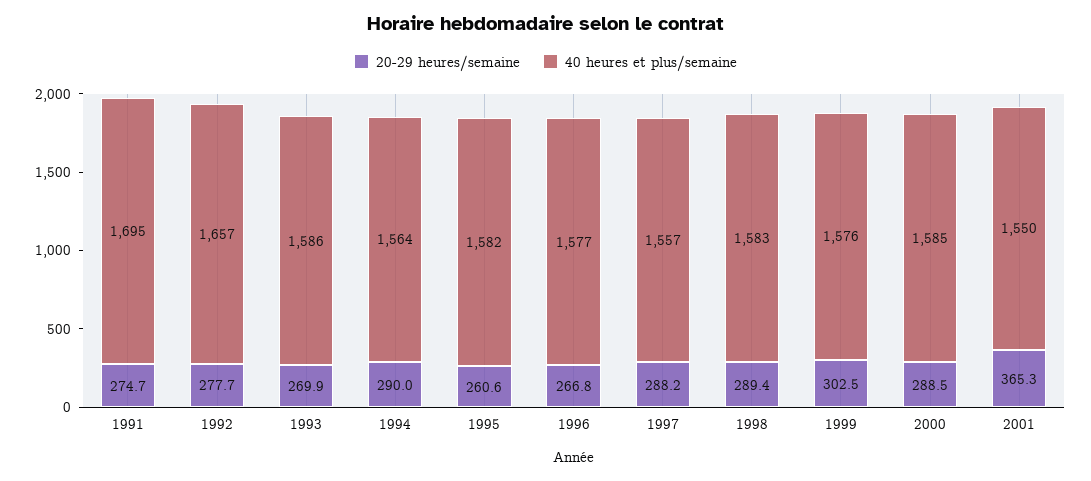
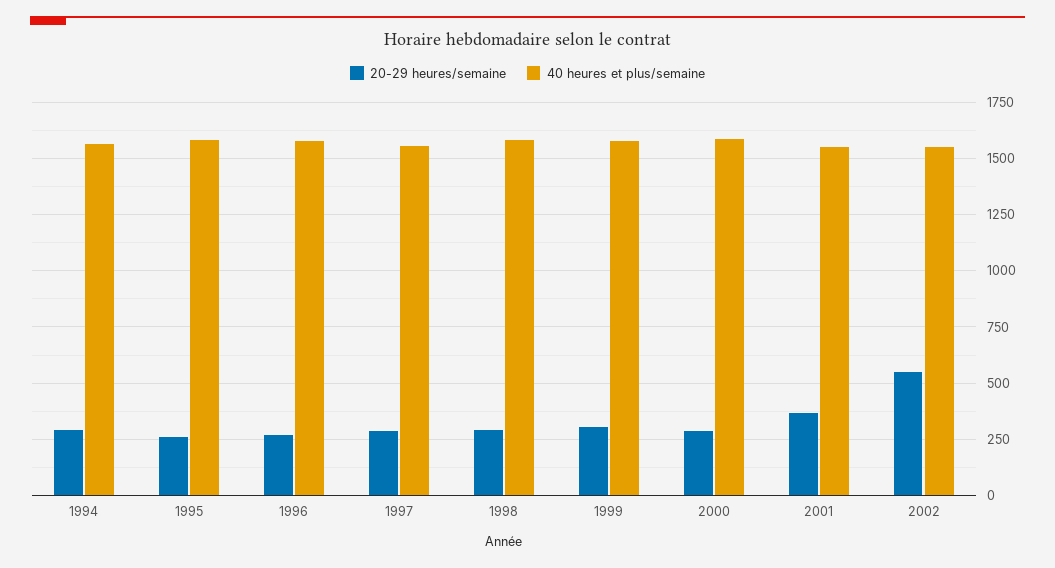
20-29 heures/semaine, 1991: 274.7 -> none
40 heures et plus/semaine, 1991: 1695 -> none
20-29 heures/semaine, 1992: 277.7 -> none
40 heures et plus/semaine, 1992: 1657 -> none
20-29 heures/semaine, 1993: 269.9 -> none
40 heures et plus/semaine, 1993: 1586 -> none
20-29 heures/semaine, 2002: none -> 550
40 heures et plus/semaine, 2002: none -> 1550

